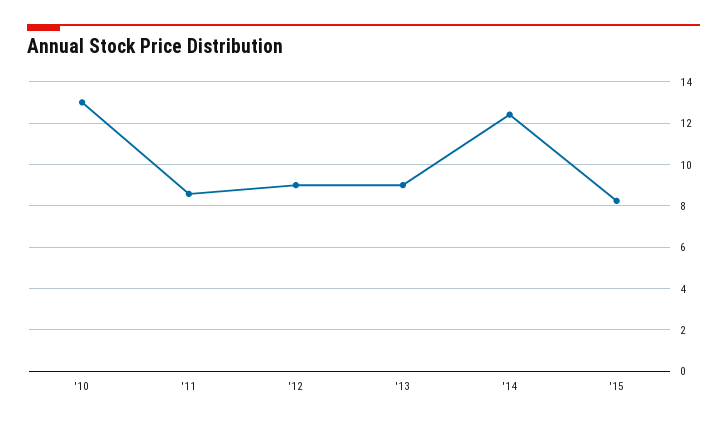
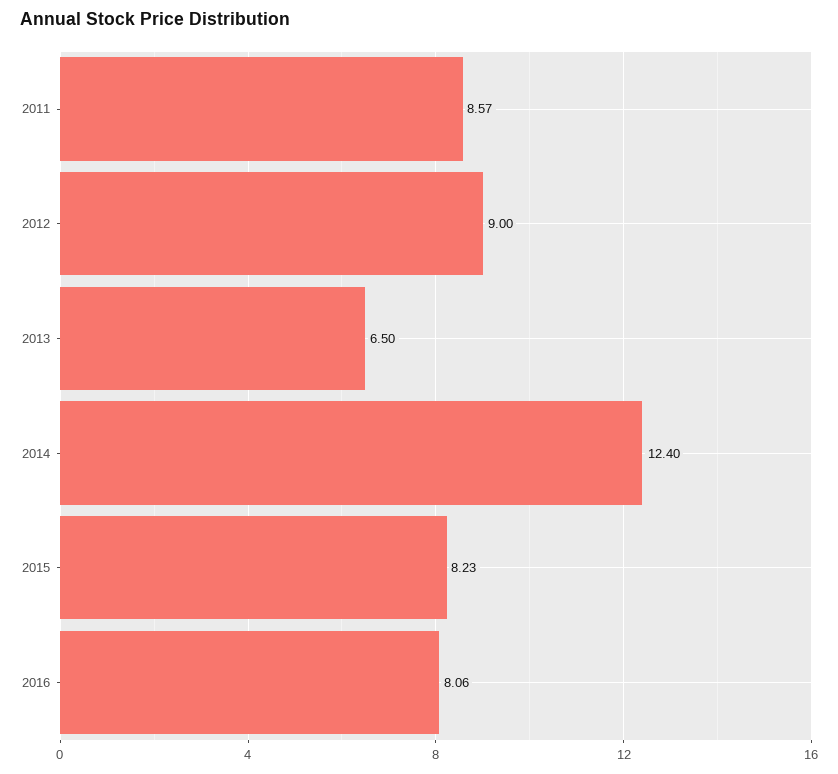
'10: 13 -> none
'13: 9 -> 6.5
2016: none -> 8.06

